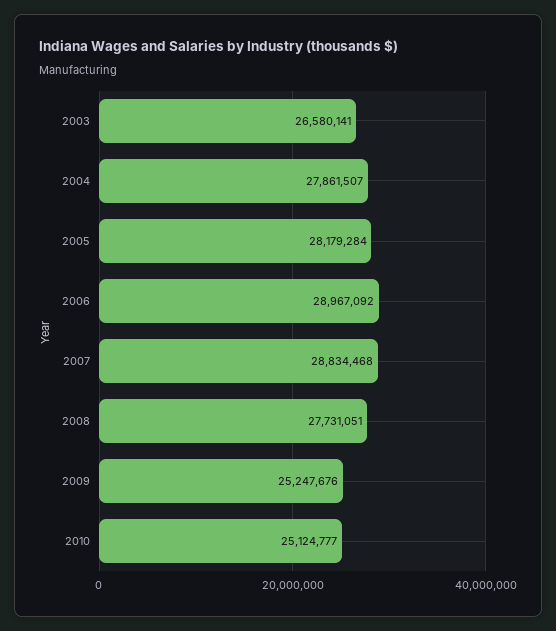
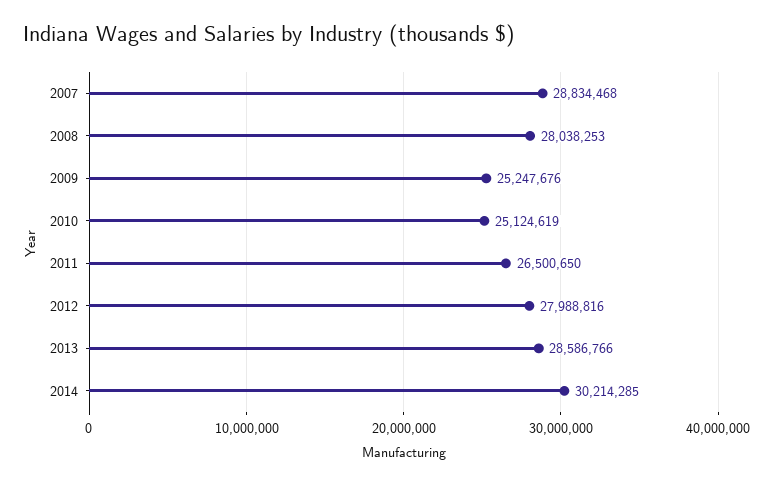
2003: 26580141 -> none
2004: 27861507 -> none
2005: 28179284 -> none
2006: 28967092 -> none
2008: 27731051 -> 28038253
2010: 25124777 -> 25124619
2011: none -> 26500650
2012: none -> 27988816
2013: none -> 28586766
2014: none -> 30214285

